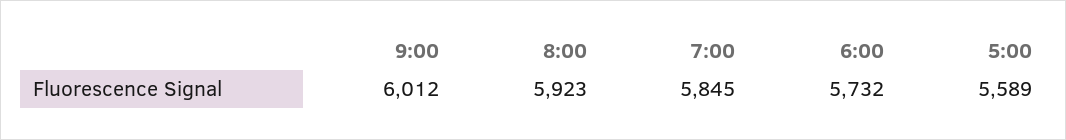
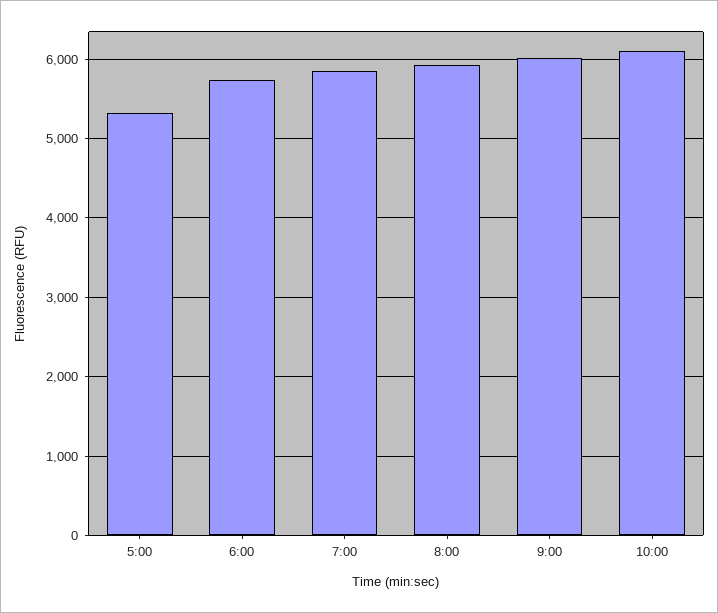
5:00: 5589 -> 5300
10:00: none -> 6100

